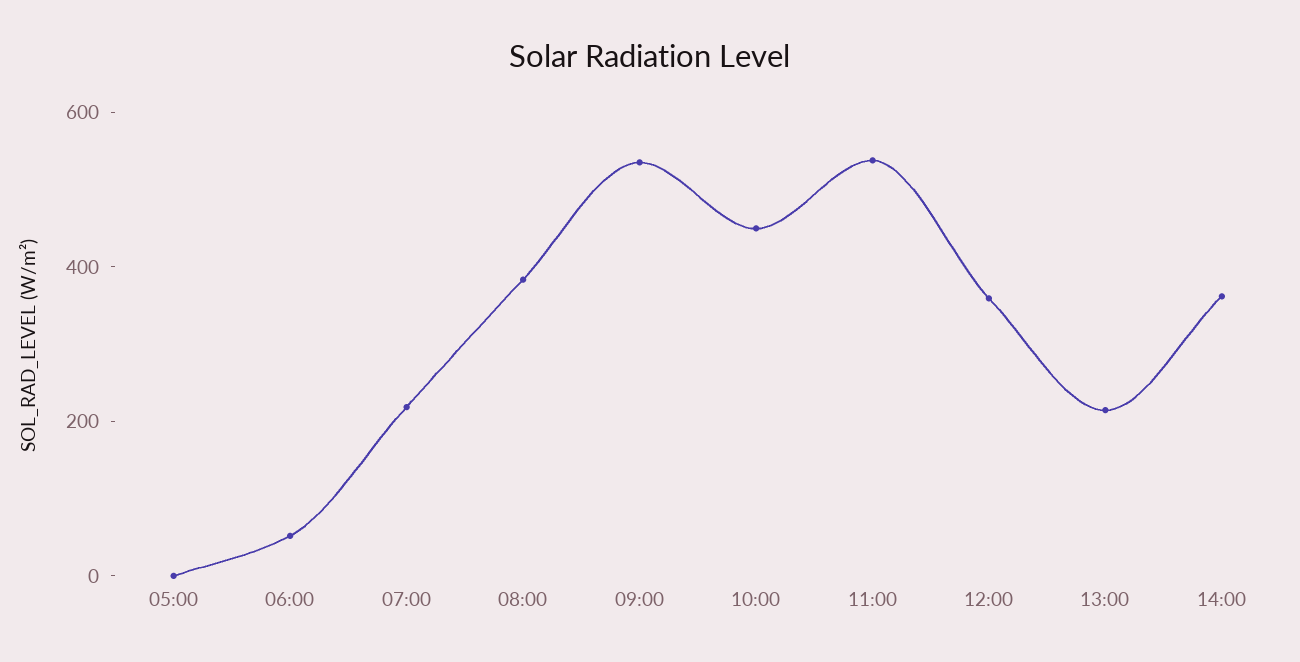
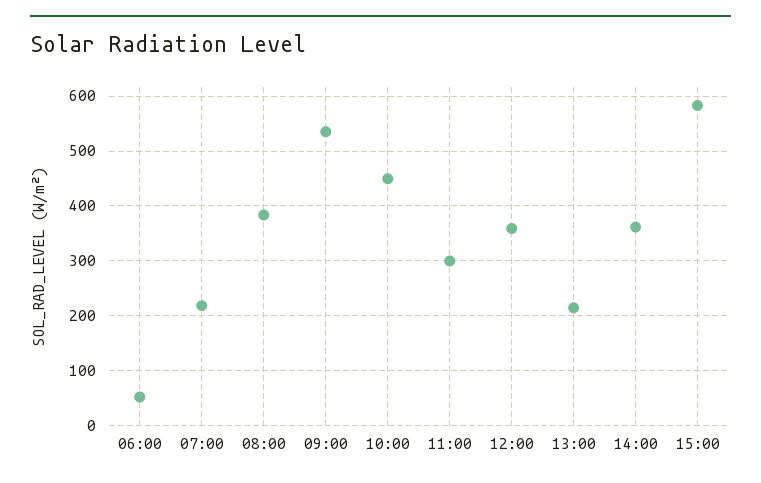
05:00: 0 -> none
11:00: 550 -> 300
15:00: none -> 580

